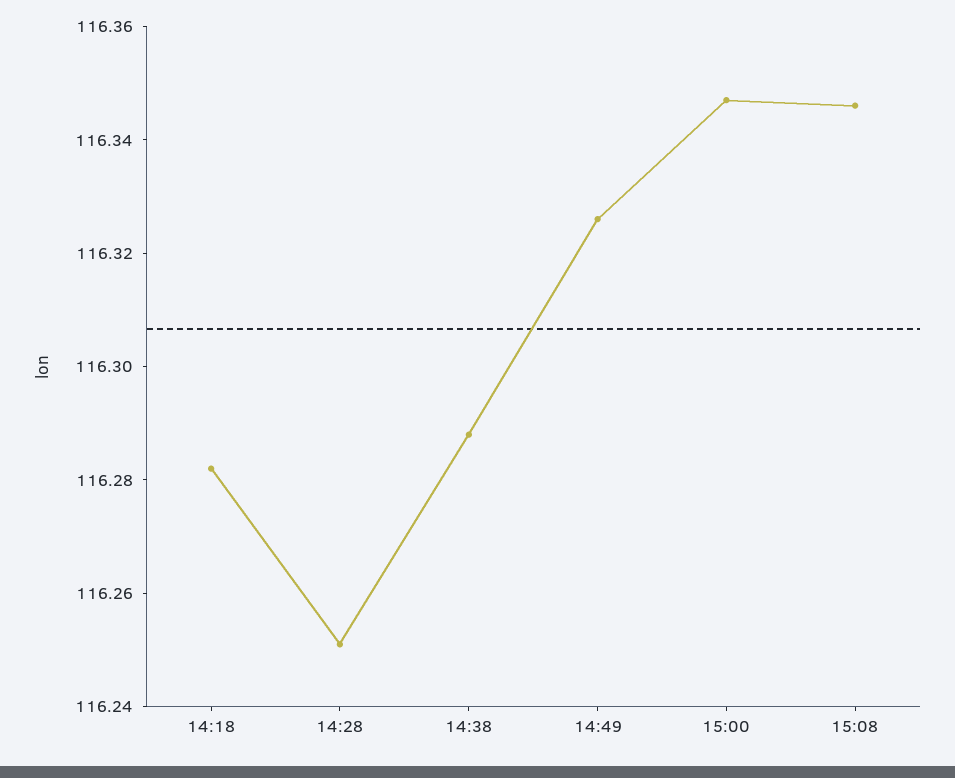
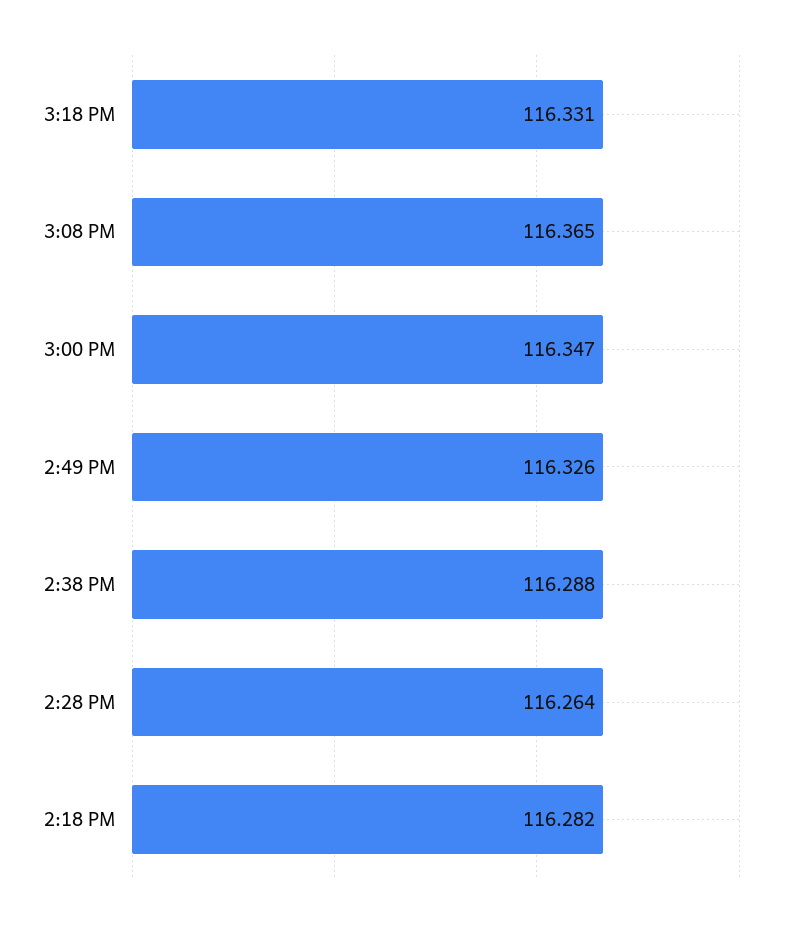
14:28: 116.25 -> 116.264
15:08: 116.345 -> 116.365
3:18 PM: none -> 116.331

